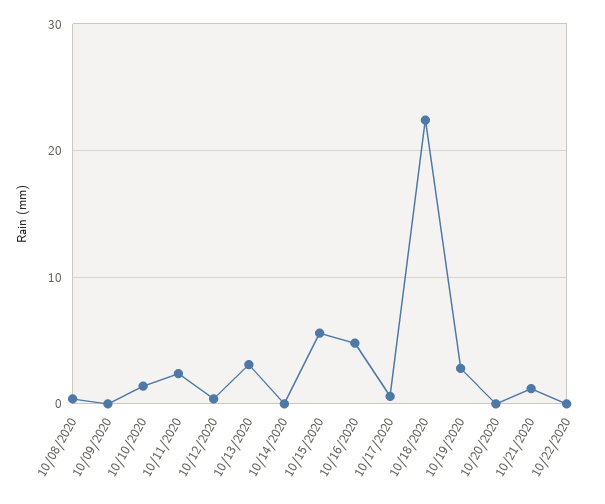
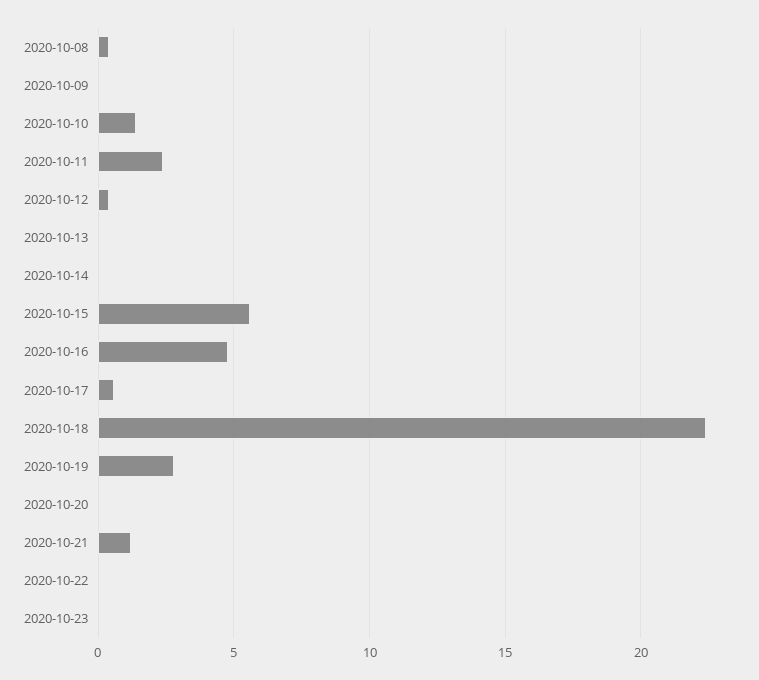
10/13/2020: 3 -> 0
2020-10-23: none -> 0

